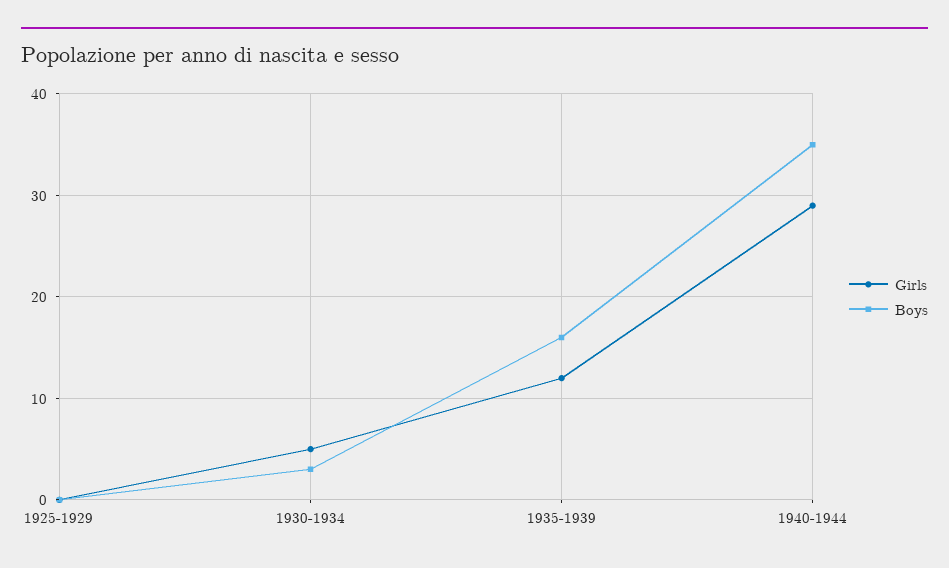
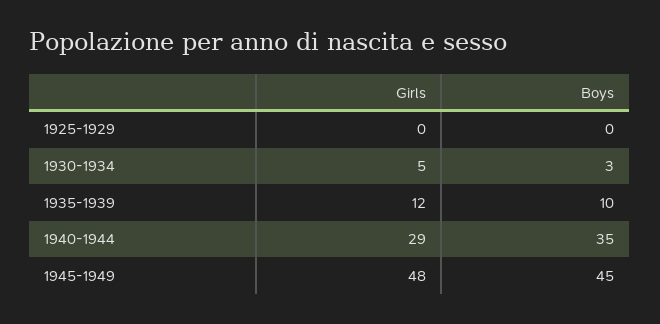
Boys, 1935-1939: 16 -> 10
Girls, 1945-1949: none -> 48
Boys, 1945-1949: none -> 45

